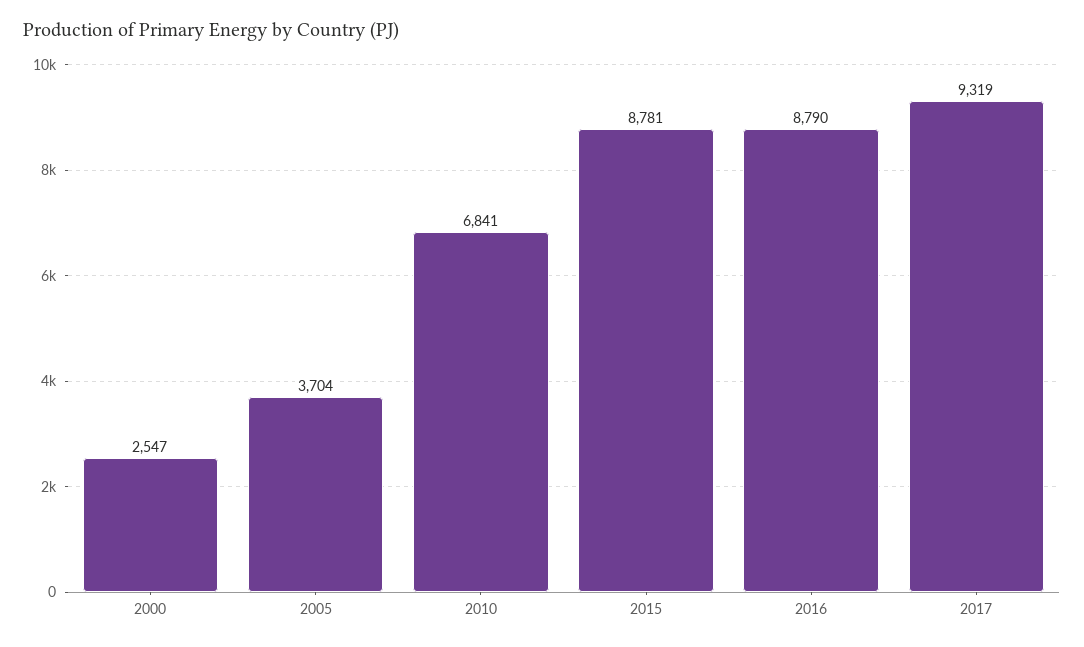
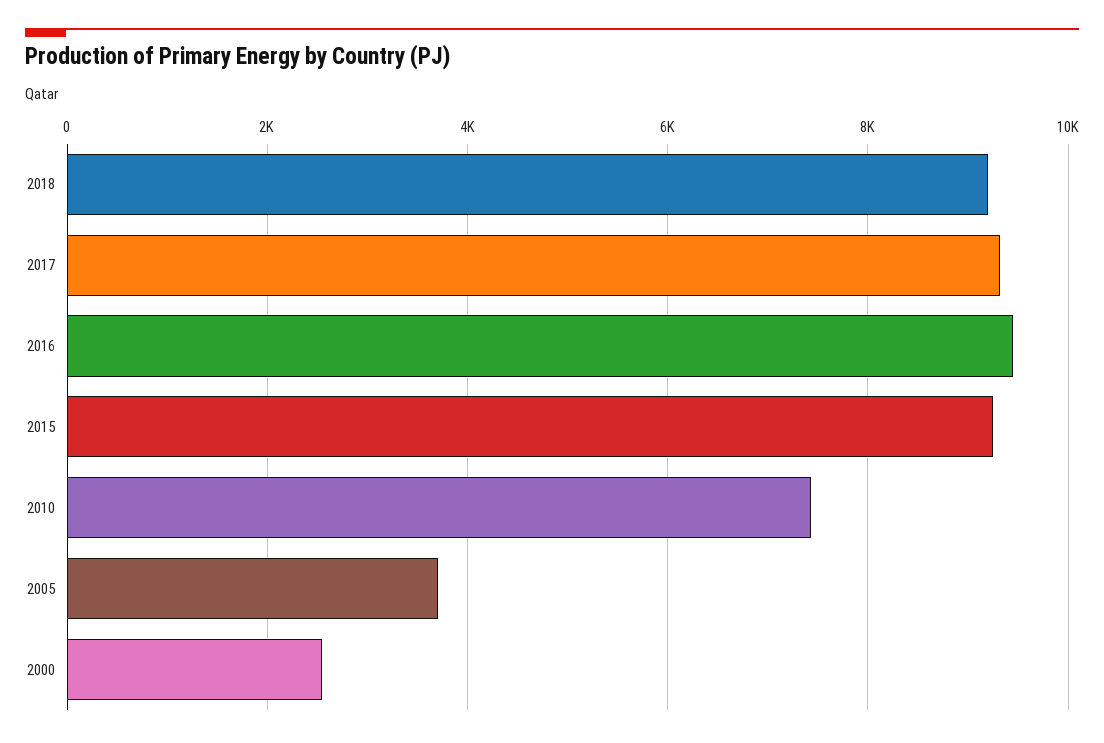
2010: 6841 -> 7400
2015: 8781 -> 9200
2016: 8790 -> 9400
2018: none -> 9200

